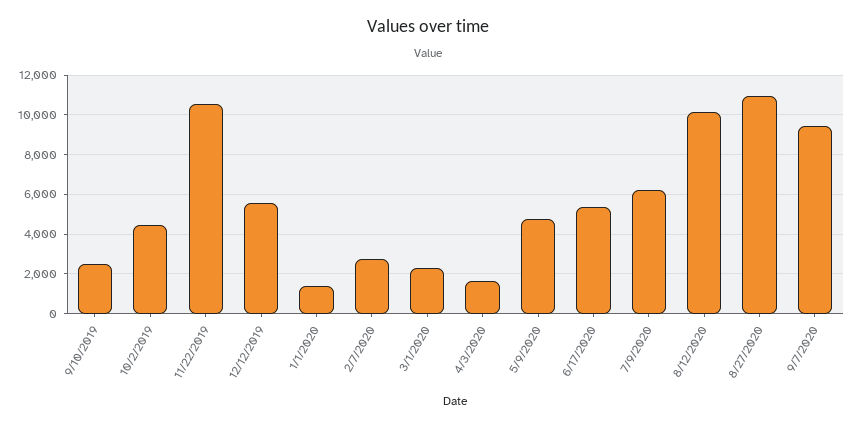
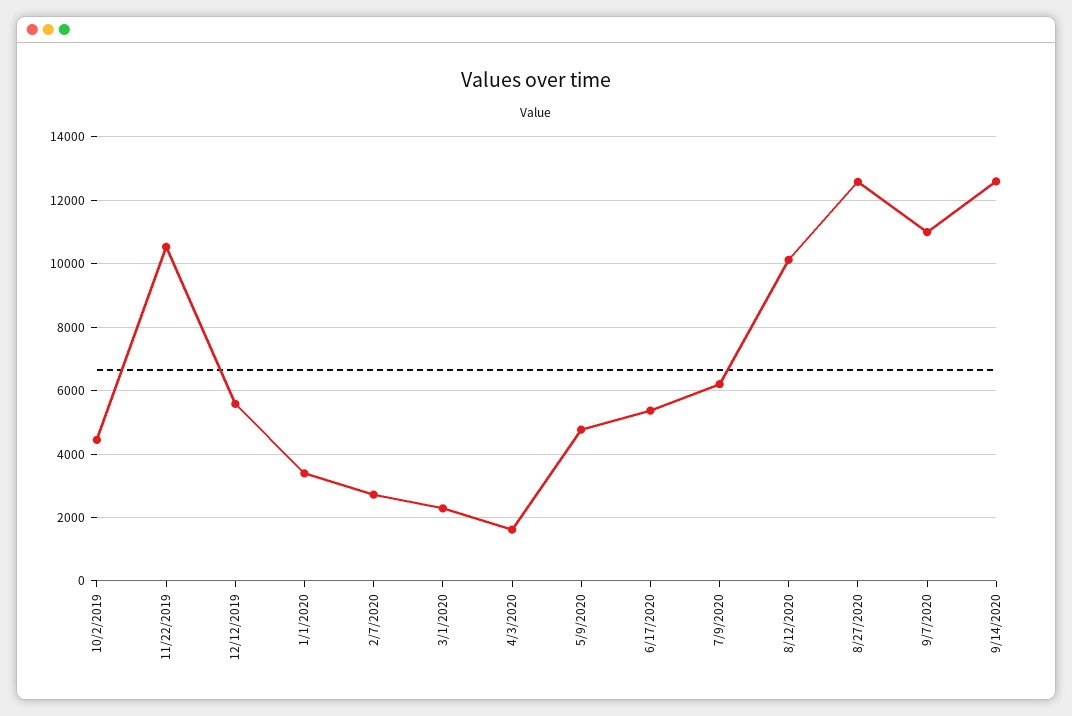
9/10/2019: 2500 -> none
1/1/2020: 1500 -> 3400
8/27/2020: 11000 -> 12600
9/7/2020: 9500 -> 11000
9/14/2020: none -> 12600

